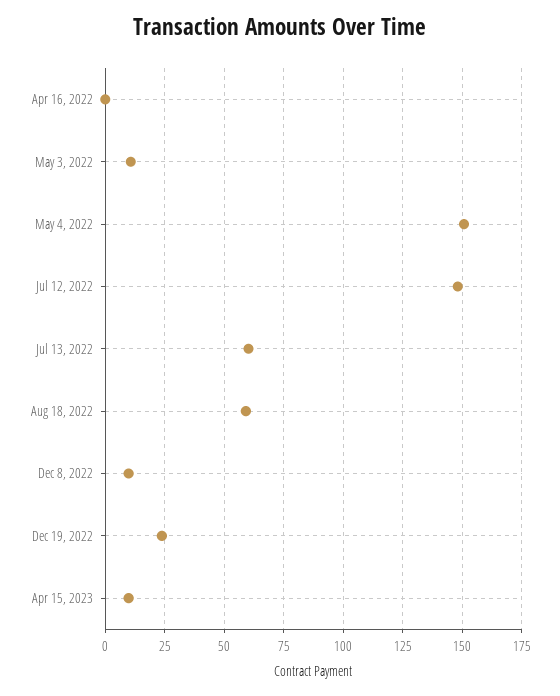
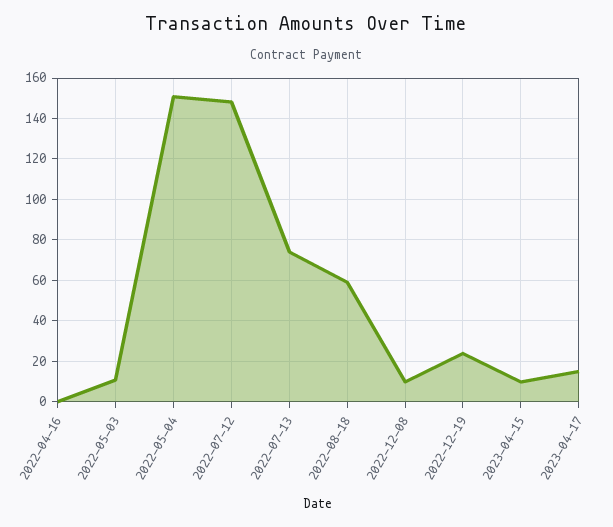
Jul 13, 2022: 60 -> 75
2023-04-17: none -> 15

